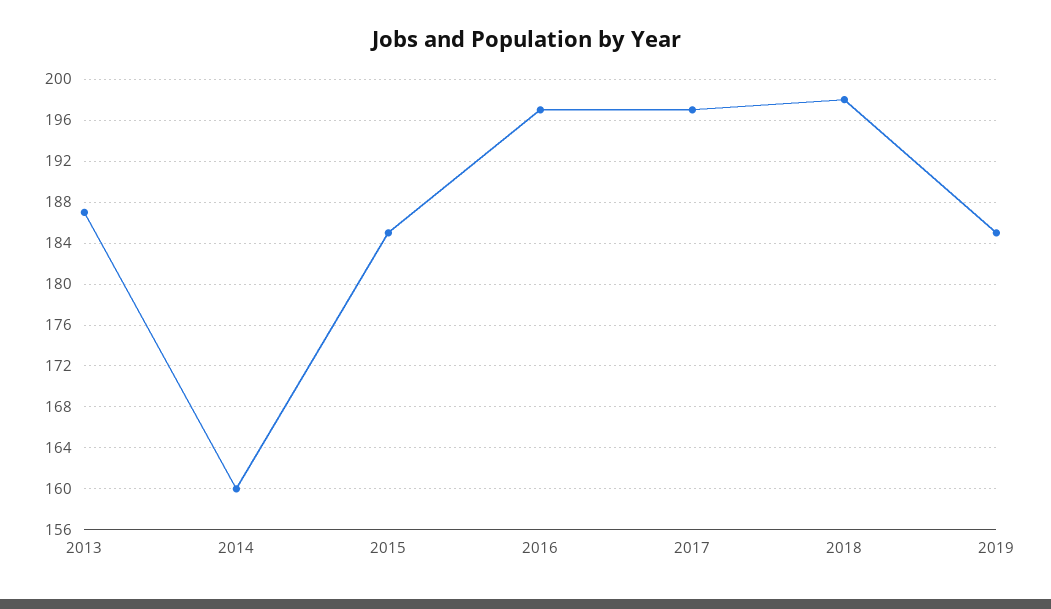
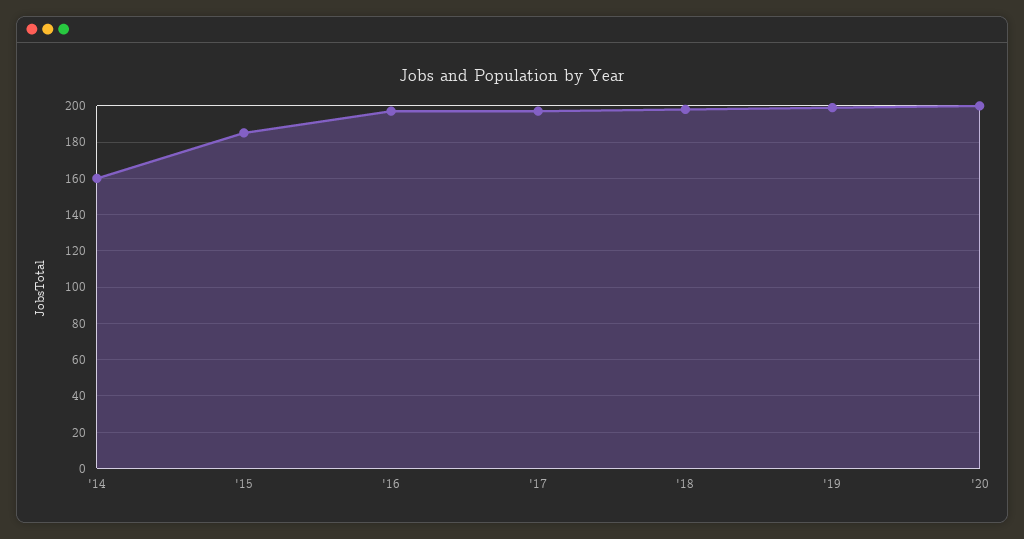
2013: 187 -> none
2019: 185 -> 200
'20: none -> 200

